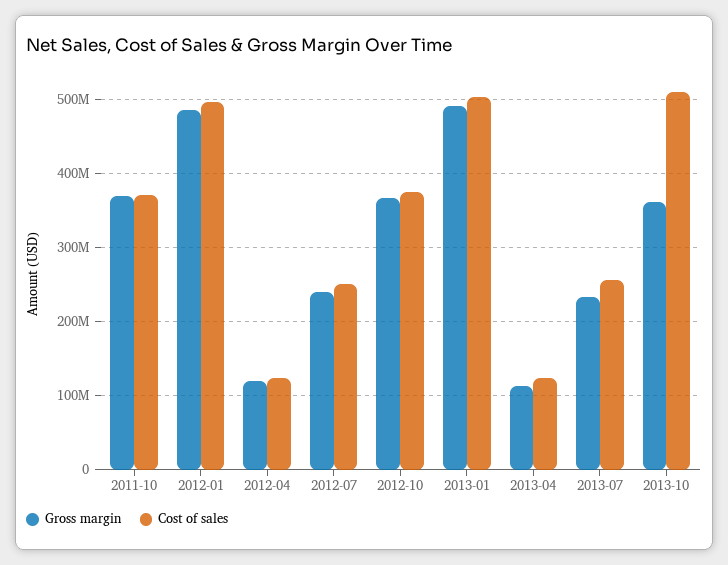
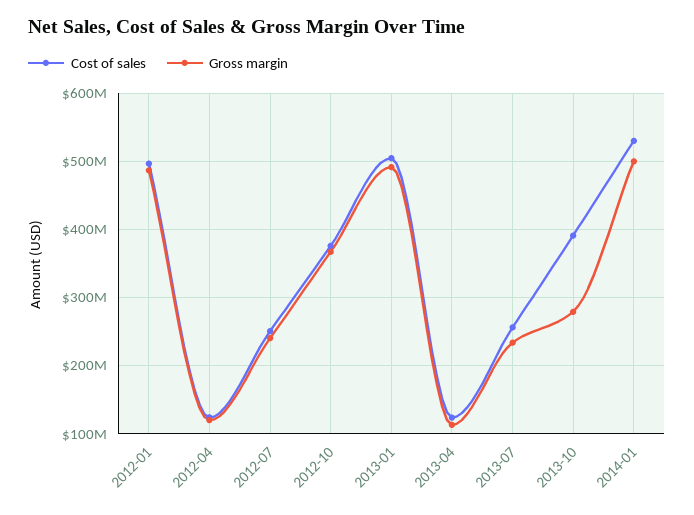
Gross margin, 2011-10: 370000000 -> none
Cost of sales, 2011-10: 370000000 -> none
Gross margin, 2013-10: 360000000 -> 280000000
Cost of sales, 2013-10: 510000000 -> 390000000
Cost of sales, 2014-01: none -> 530000000
Gross margin, 2014-01: none -> 500000000

